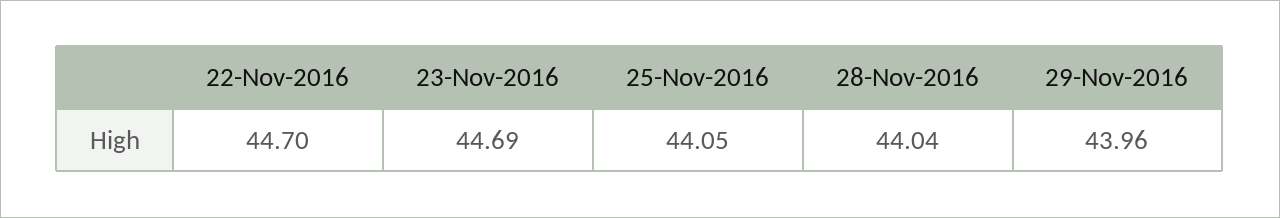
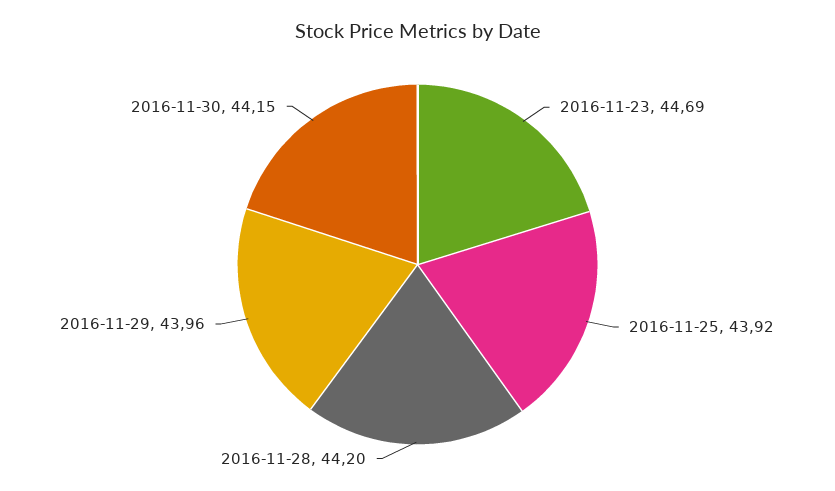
22-Nov-2016: 44.7 -> none
25-Nov-2016: 44.05 -> 43.92
28-Nov-2016: 44.04 -> 44.2
2016-11-30: none -> 44.15

